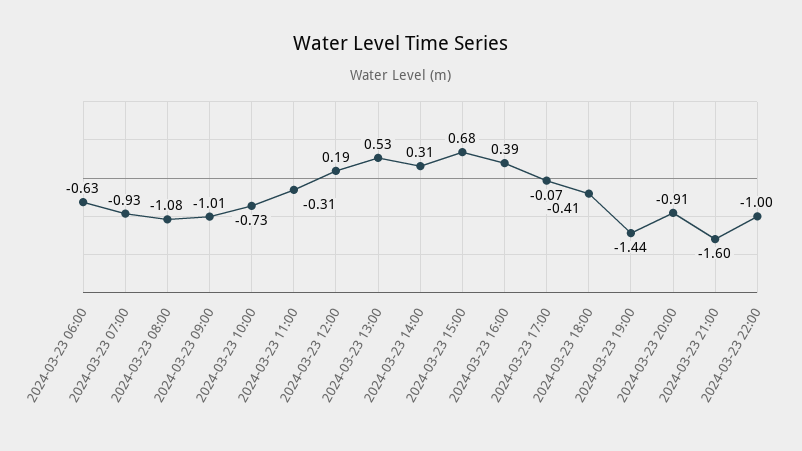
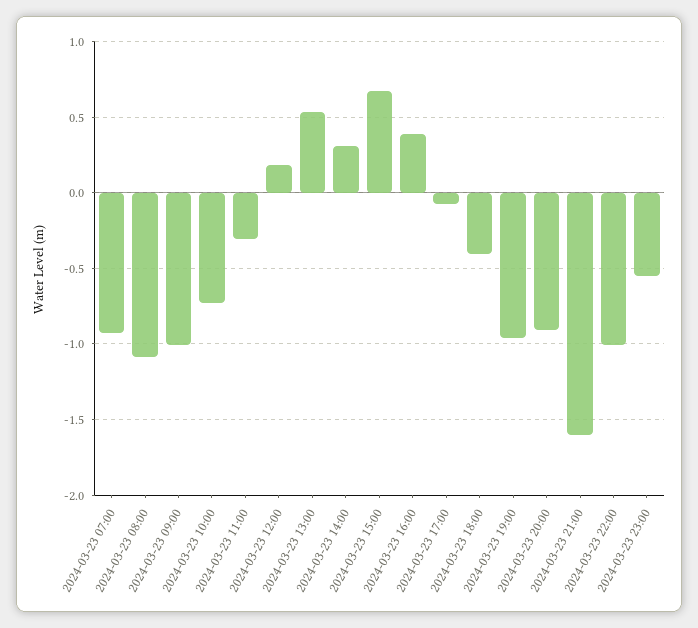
2024-03-23 06:00: -0.63 -> none
2024-03-23 19:00: -1.44 -> -0.95
2024-03-23 23:00: none -> -0.55

